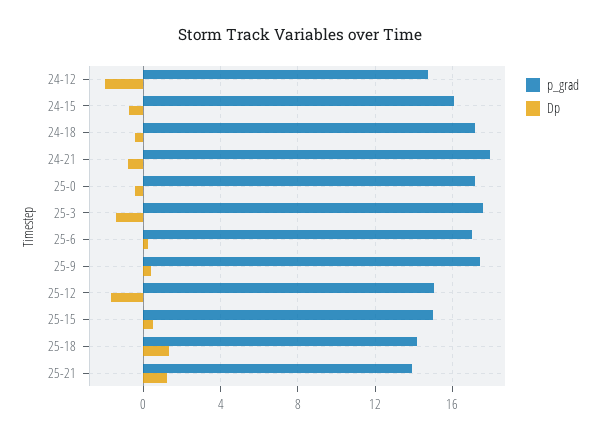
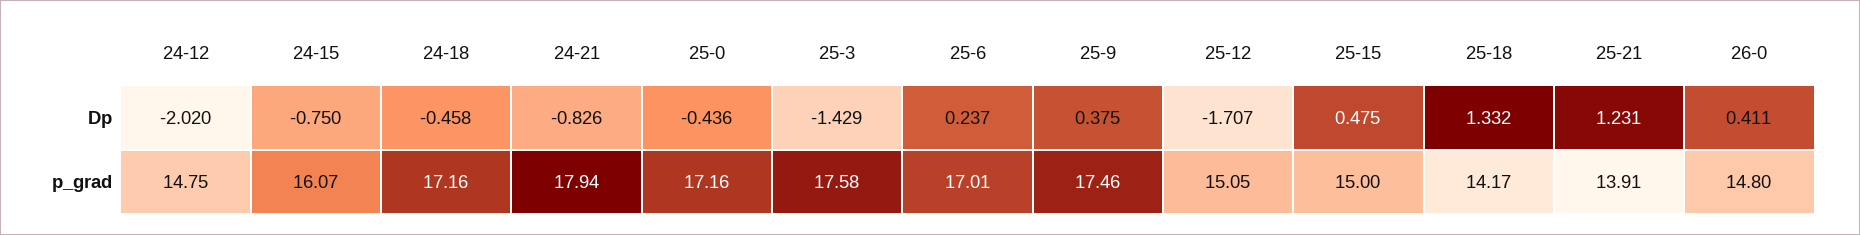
Dp, 26-0: none -> 0.411
p_grad, 26-0: none -> 14.8

